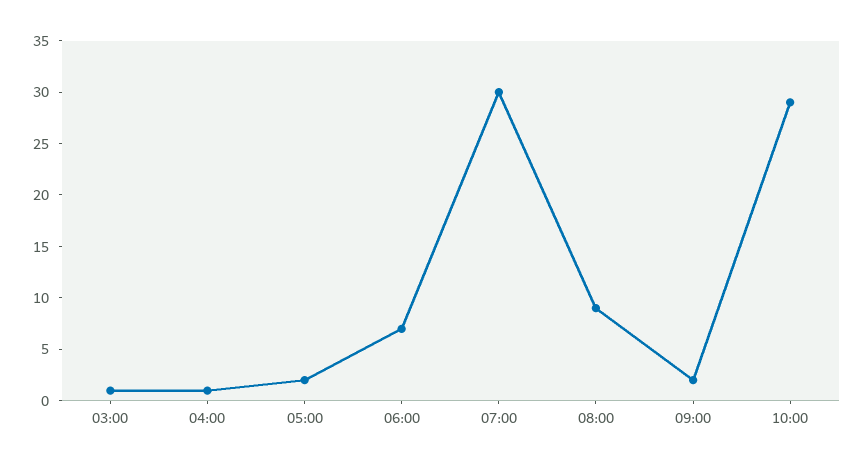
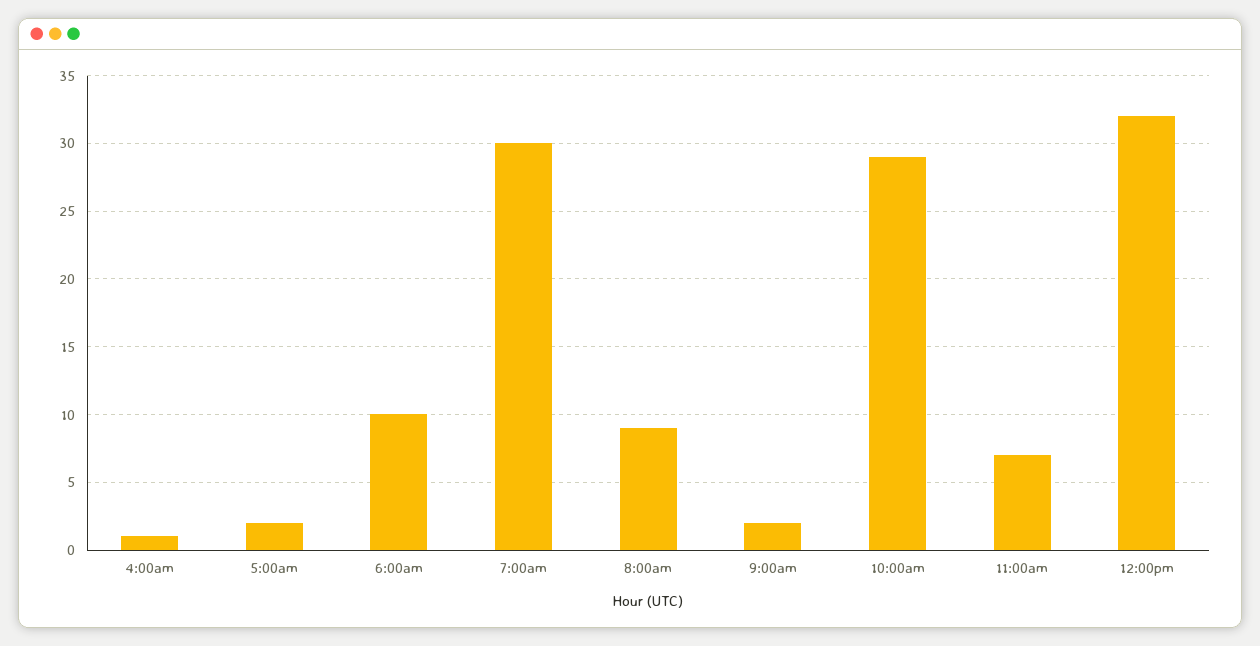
03:00: 1 -> none
06:00: 7 -> 10
11:00am: none -> 7
12:00pm: none -> 32

